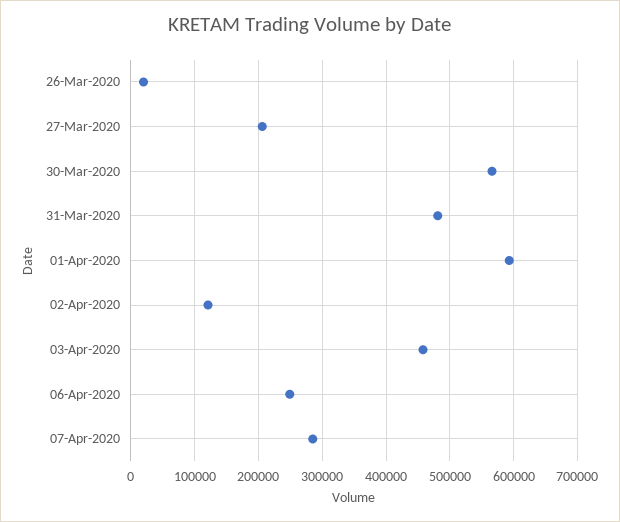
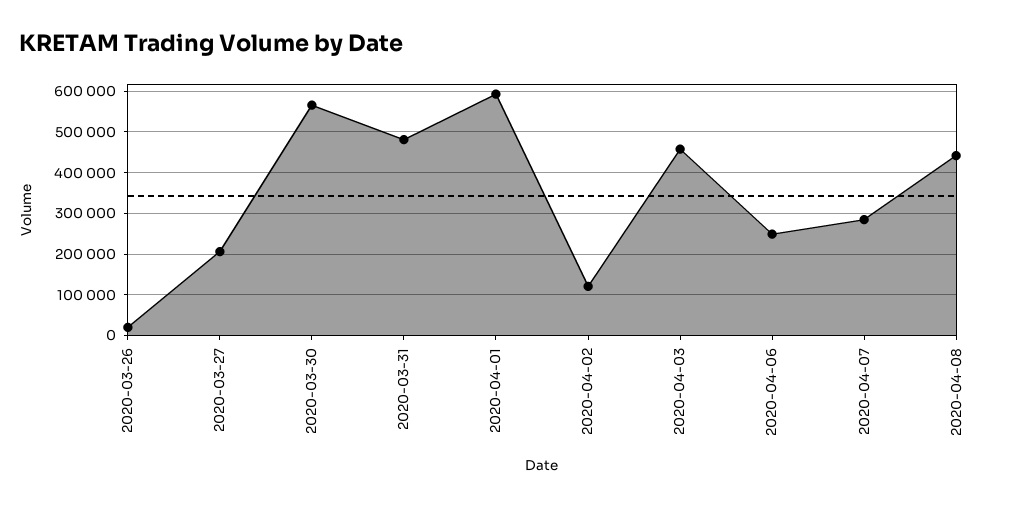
2020-04-08: none -> 440000

